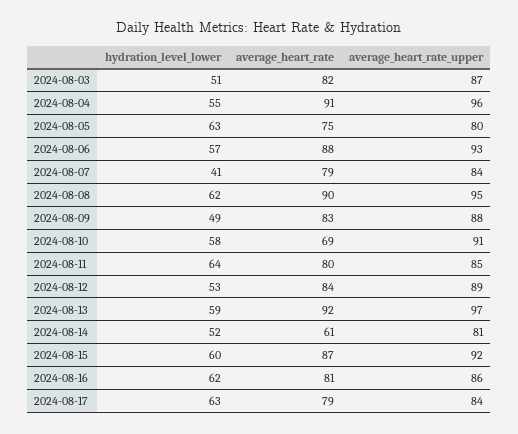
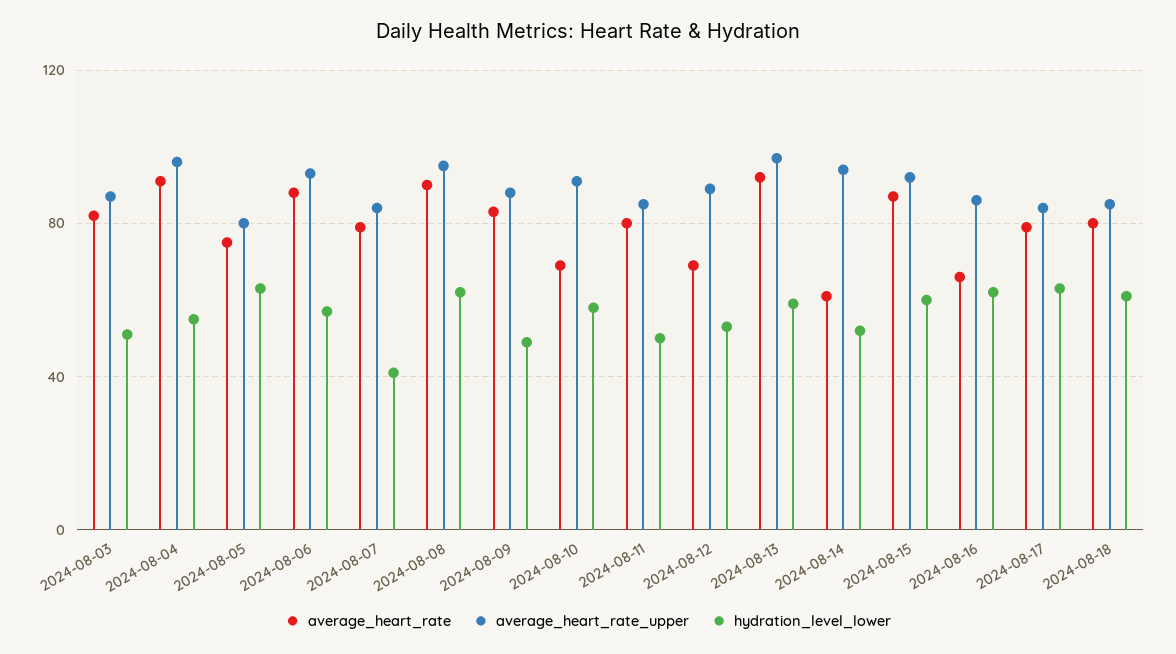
hydration_level_lower, 2024-08-11: 64 -> 50
average_heart_rate, 2024-08-12: 84 -> 70
average_heart_rate_upper, 2024-08-14: 81 -> 95
average_heart_rate, 2024-08-16: 81 -> 65
average_heart_rate, 2024-08-18: none -> 80
average_heart_rate_upper, 2024-08-18: none -> 85
hydration_level_lower, 2024-08-18: none -> 60

